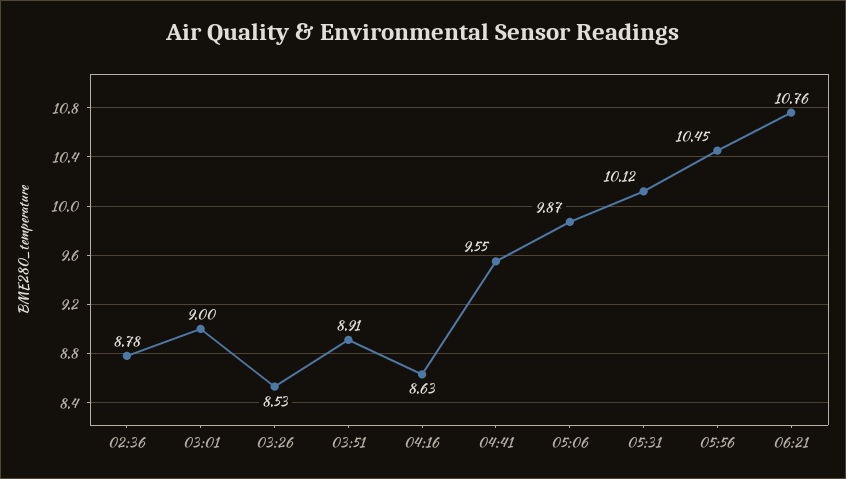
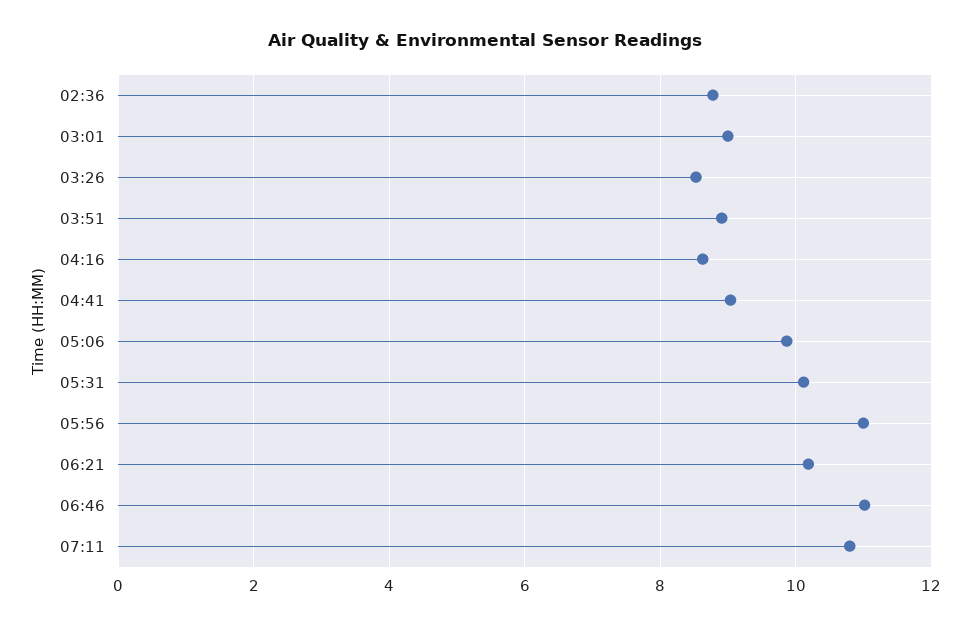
04:41: 9.55 -> 9
05:56: 10.45 -> 11
06:21: 10.76 -> 10.2
06:46: none -> 11
07:11: none -> 10.8

